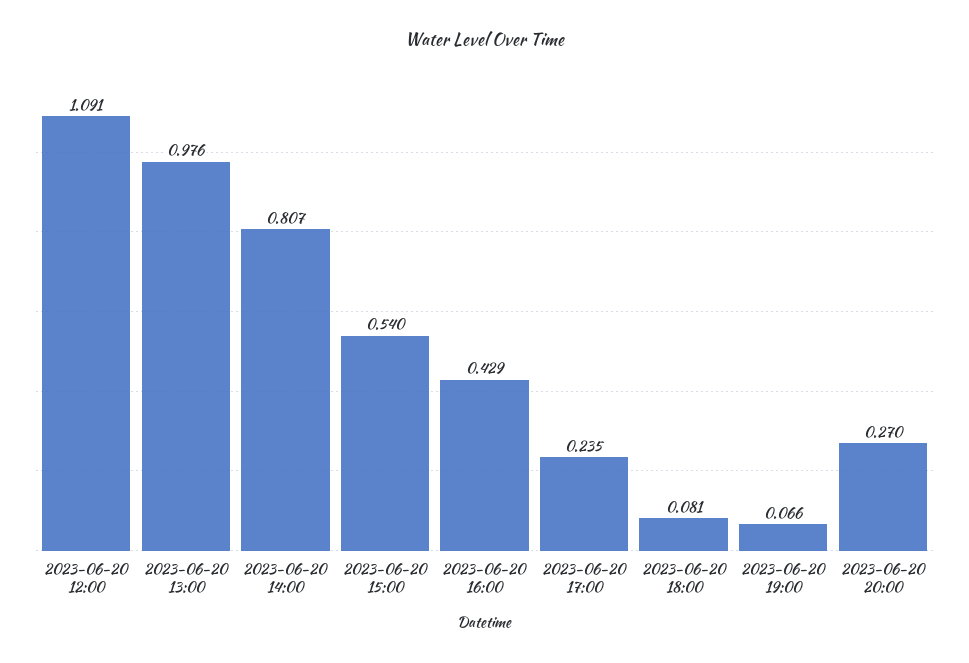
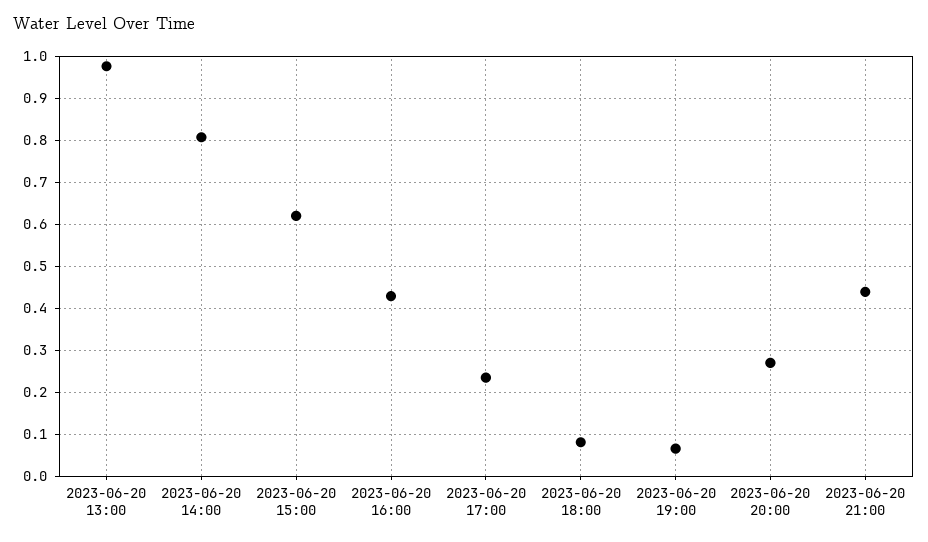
2023-06-20 12:00: 1.091 -> none
2023-06-20 15:00: 0.54 -> 0.62
2023-06-20 21:00: none -> 0.44

